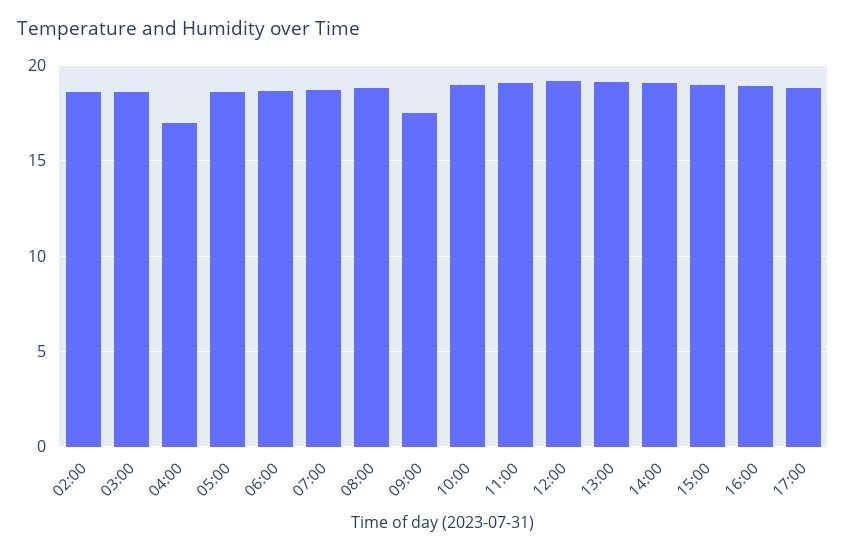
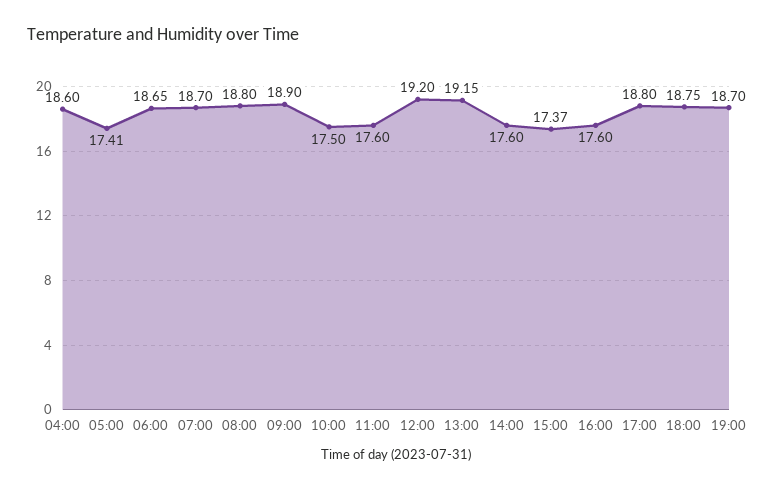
02:00: 18.5 -> none
03:00: 18.5 -> none
04:00: 17 -> 18.6
05:00: 18.5 -> 17.41
09:00: 17.5 -> 18.9
10:00: 19 -> 17.5
11:00: 19 -> 17.6
14:00: 19 -> 17.6
15:00: 19 -> 17.37
16:00: 19 -> 17.6
18:00: none -> 18.75
19:00: none -> 18.7

